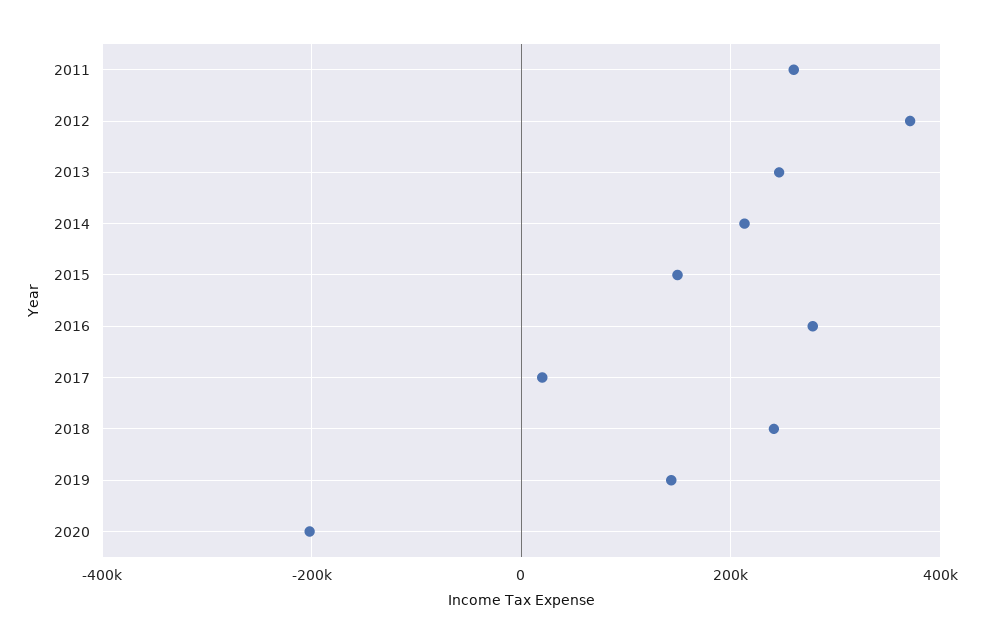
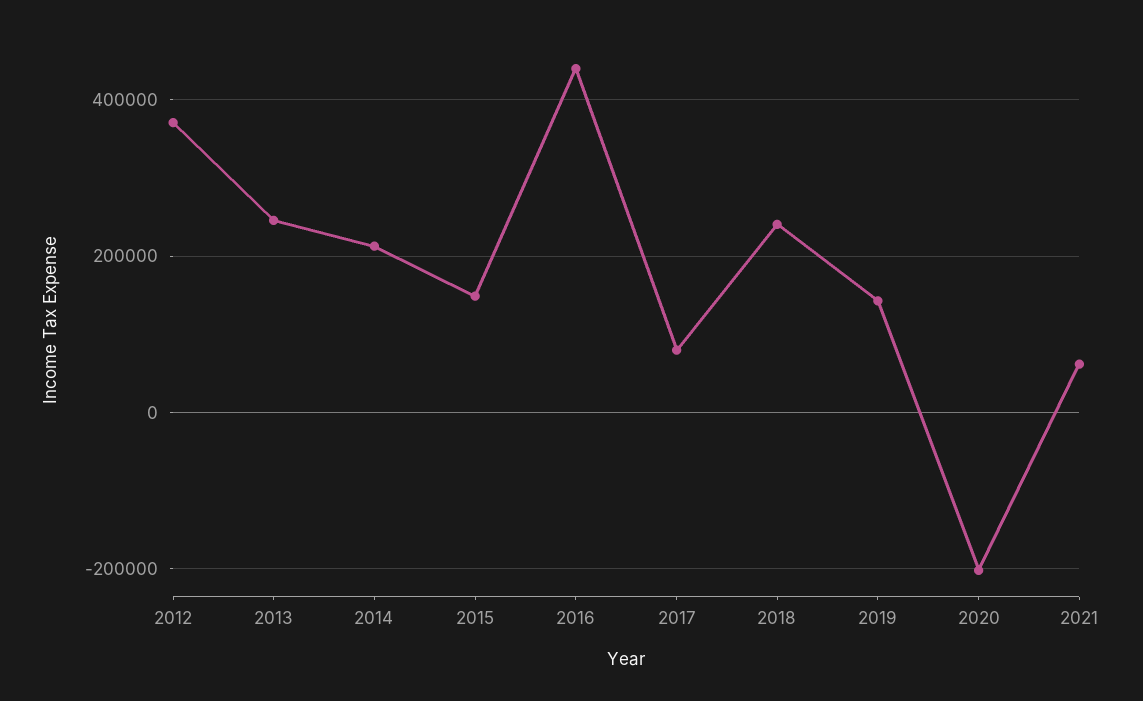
2011: 260000 -> none
2016: 280000 -> 440000
2017: 20000 -> 80000
2021: none -> 60000

